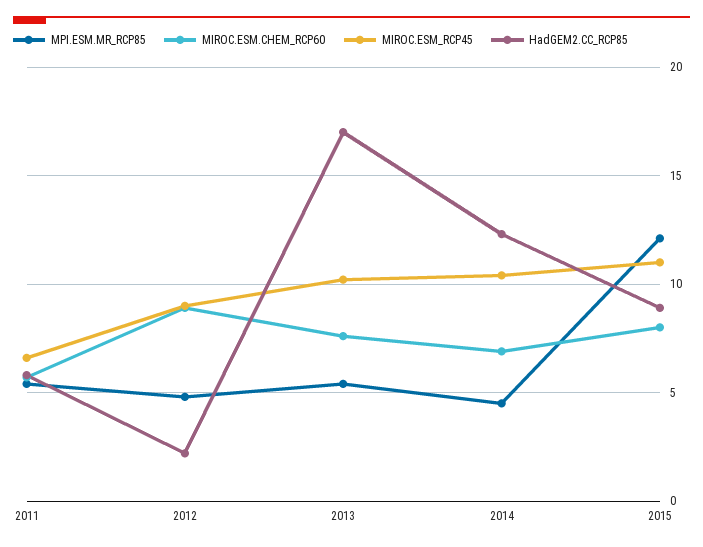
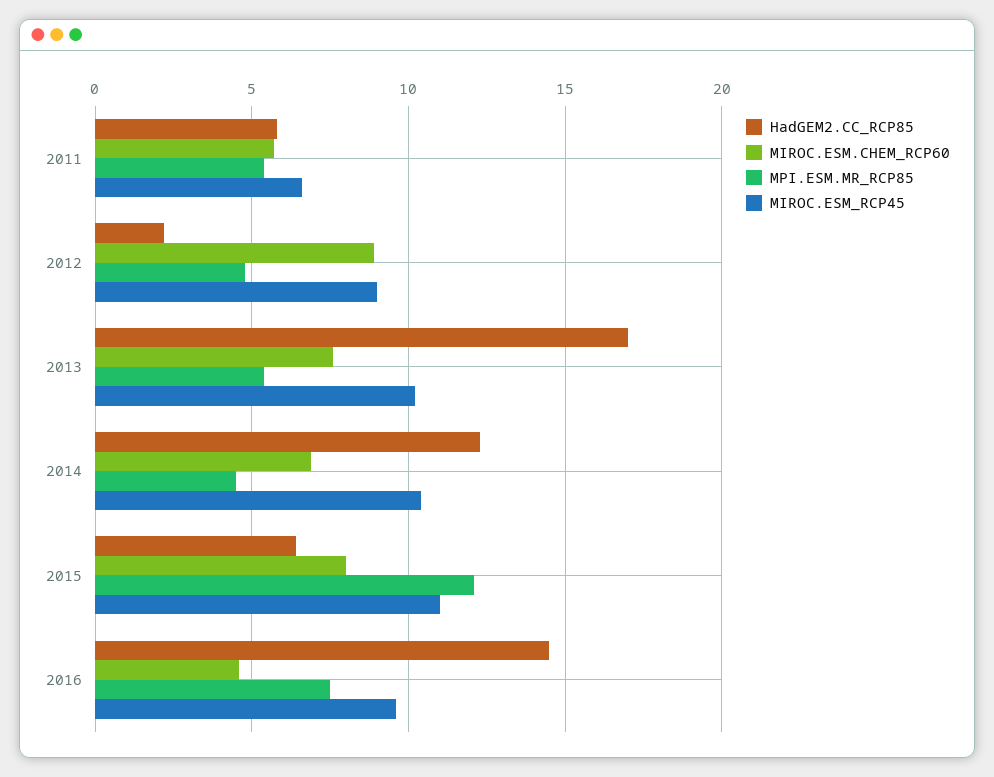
HadGEM2.CC_RCP85, 2015: 9 -> 6.5
HadGEM2.CC_RCP85, 2016: none -> 14.5
MIROC.ESM.CHEM_RCP60, 2016: none -> 4.5
MPI.ESM.MR_RCP85, 2016: none -> 7.5
MIROC.ESM_RCP45, 2016: none -> 9.5

